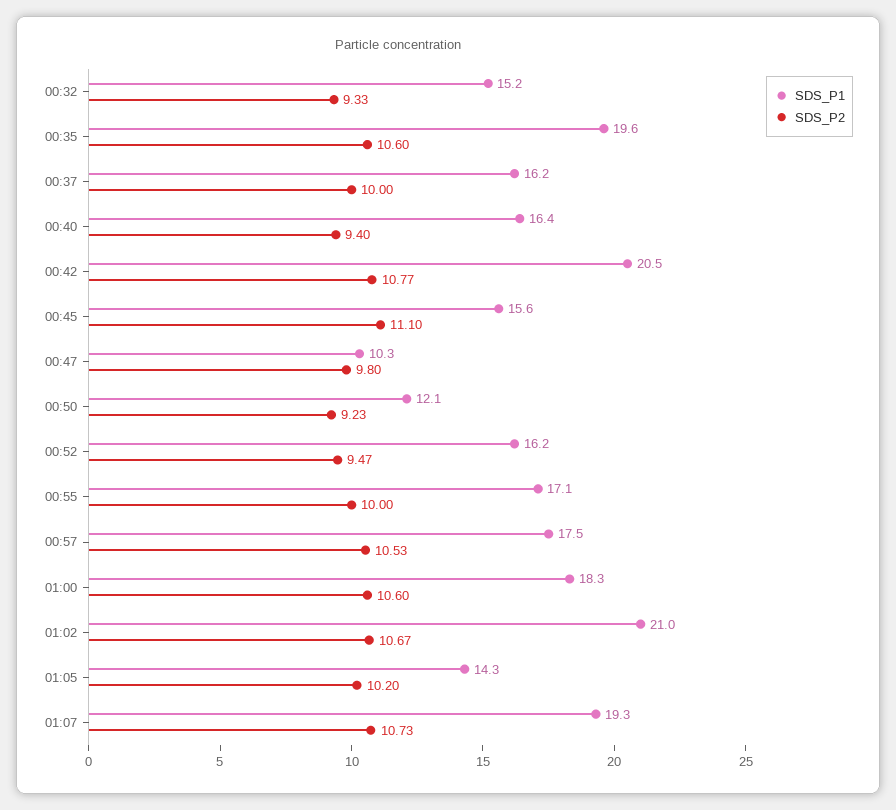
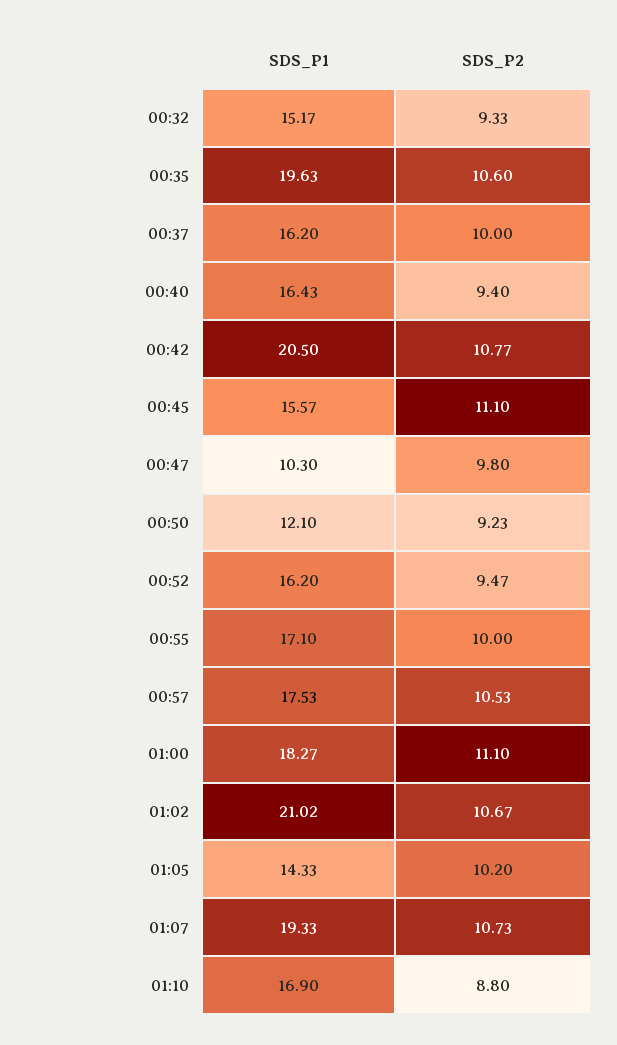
SDS_P2, 01:00: 10.6 -> 11.1
SDS_P1, 01:10: none -> 16.9
SDS_P2, 01:10: none -> 8.8

